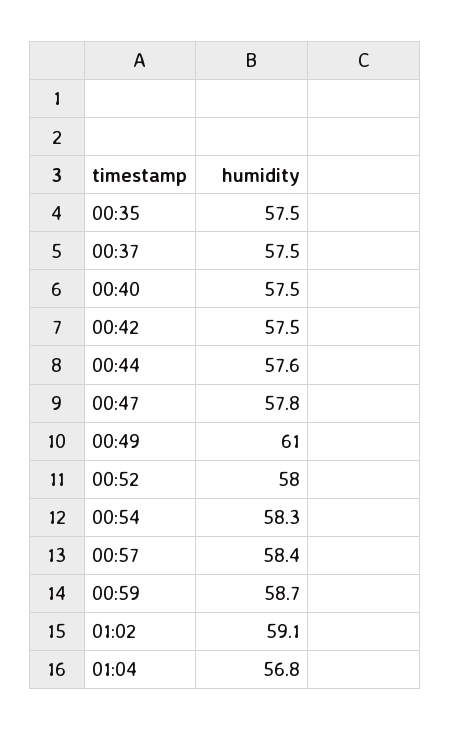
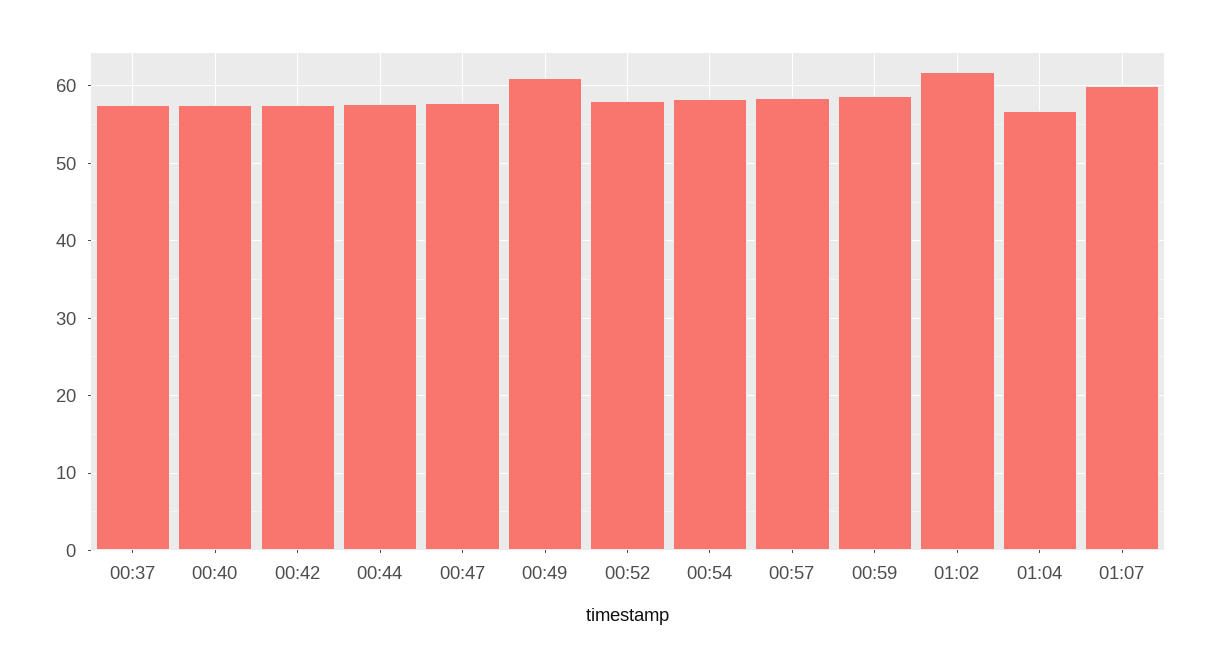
00:35: 57.5 -> none
01:02: 59.1 -> 62
01:07: none -> 60

